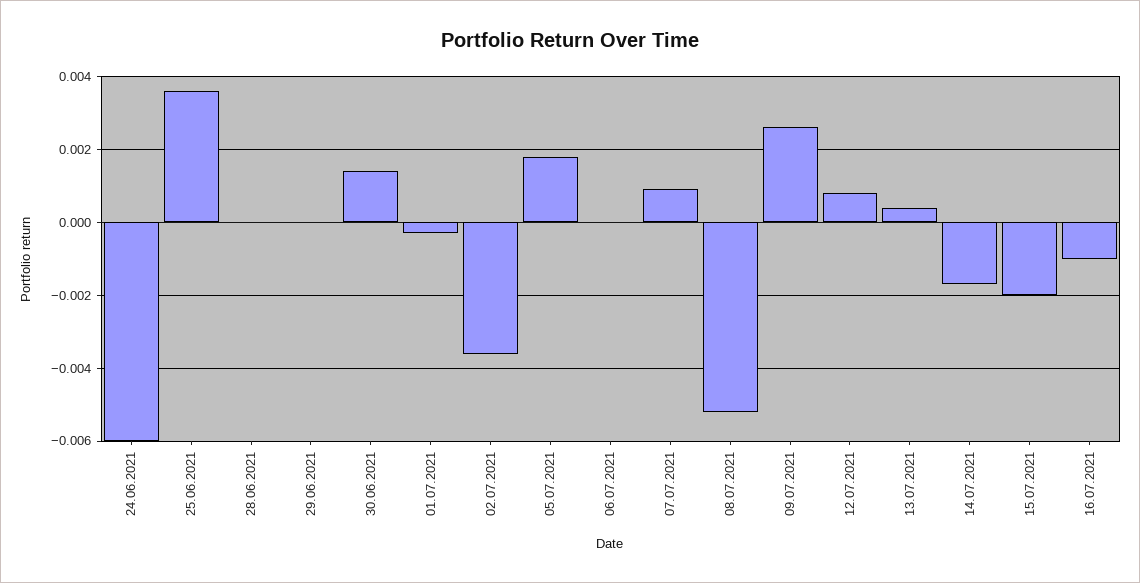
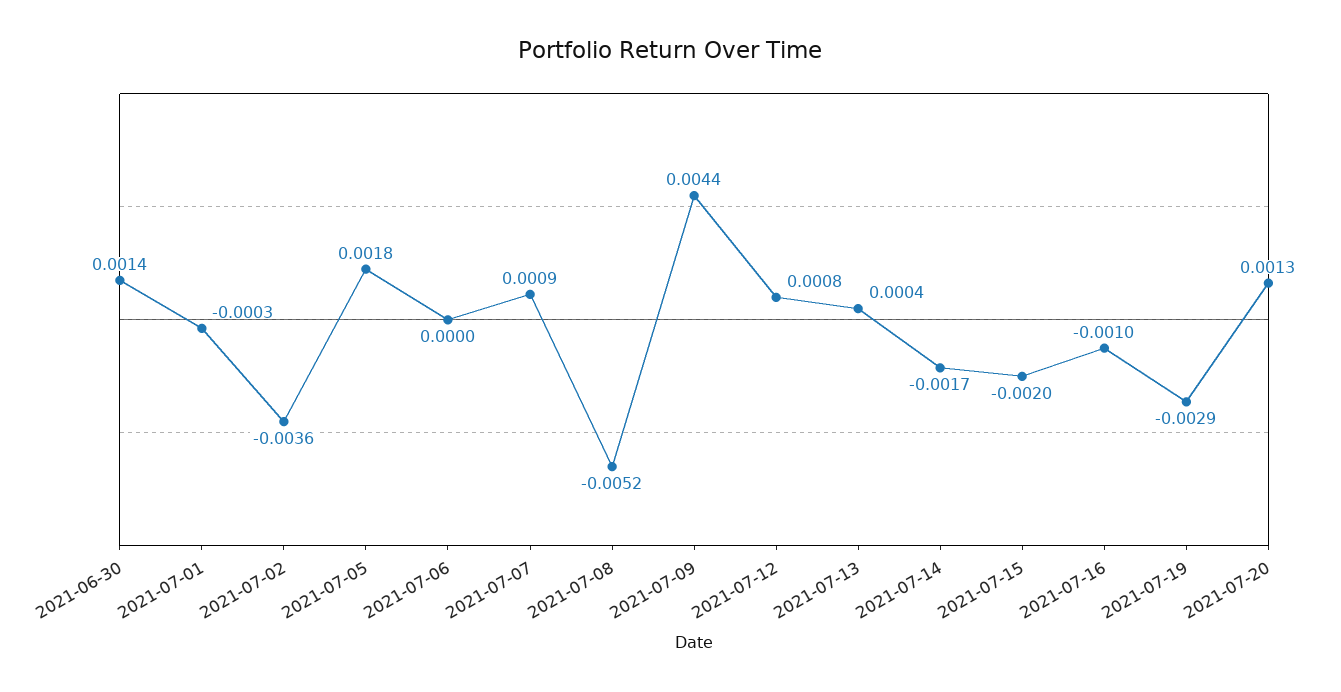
24.06.2021: -0.006 -> none
25.06.2021: 0.0035 -> none
28.06.2021: 0 -> none
29.06.2021: 0 -> none
09.07.2021: 0.0025 -> 0.0044
2021-07-19: none -> -0.0029
2021-07-20: none -> 0.0013

